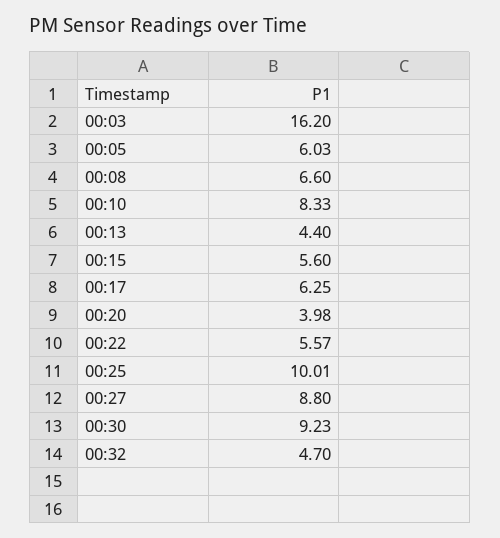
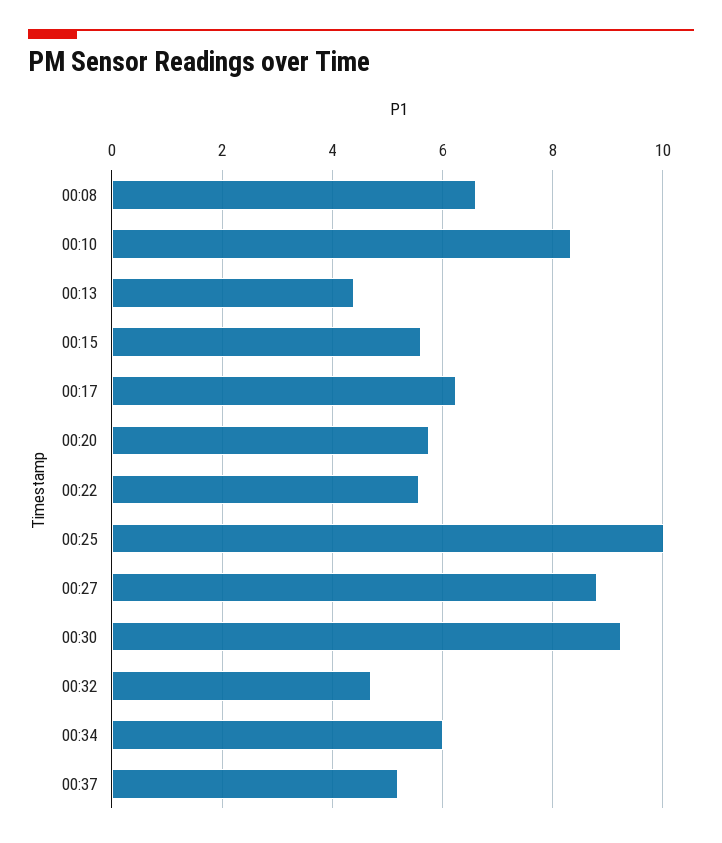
00:03: 16.2 -> none
00:05: 6.03 -> none
00:20: 3.98 -> 5.8
00:34: none -> 6
00:37: none -> 5.2

